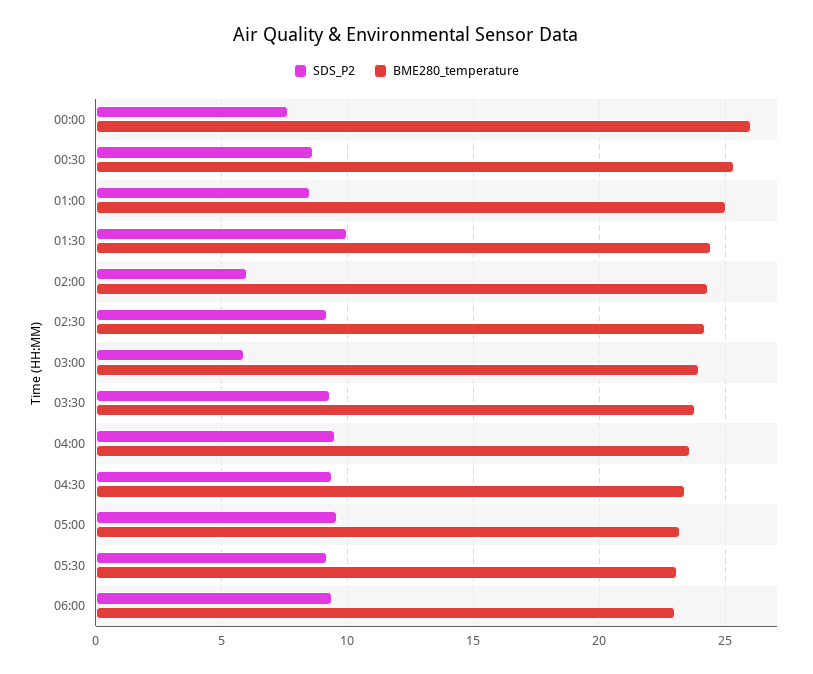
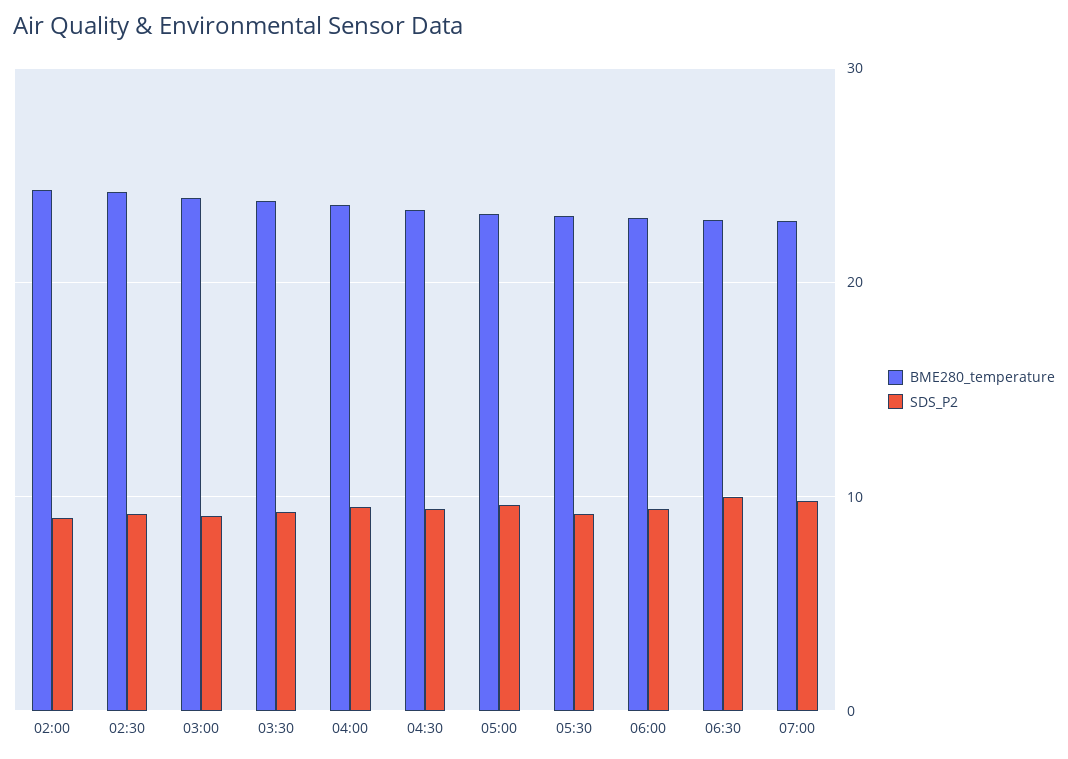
SDS_P2, 00:00: 7.5 -> none
BME280_temperature, 00:00: 26 -> none
SDS_P2, 00:30: 8.5 -> none
BME280_temperature, 00:30: 25.5 -> none
SDS_P2, 01:00: 8.5 -> none
BME280_temperature, 01:00: 25 -> none
SDS_P2, 01:30: 10 -> none
BME280_temperature, 01:30: 24.5 -> none
SDS_P2, 02:00: 6 -> 9
SDS_P2, 03:00: 6 -> 9
BME280_temperature, 06:30: none -> 23
SDS_P2, 06:30: none -> 10
BME280_temperature, 07:00: none -> 23
SDS_P2, 07:00: none -> 10

